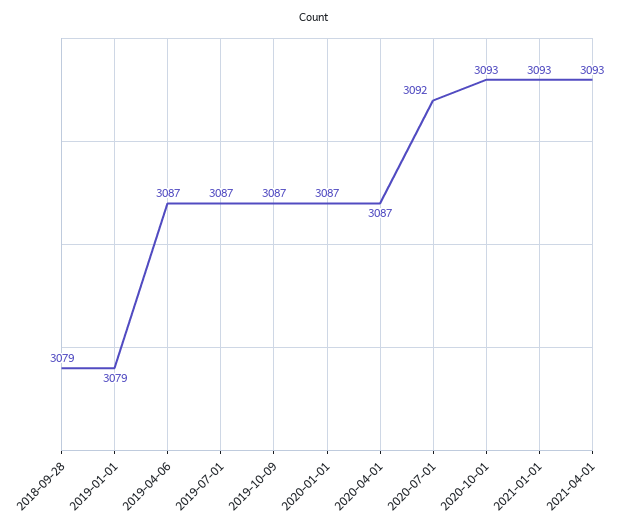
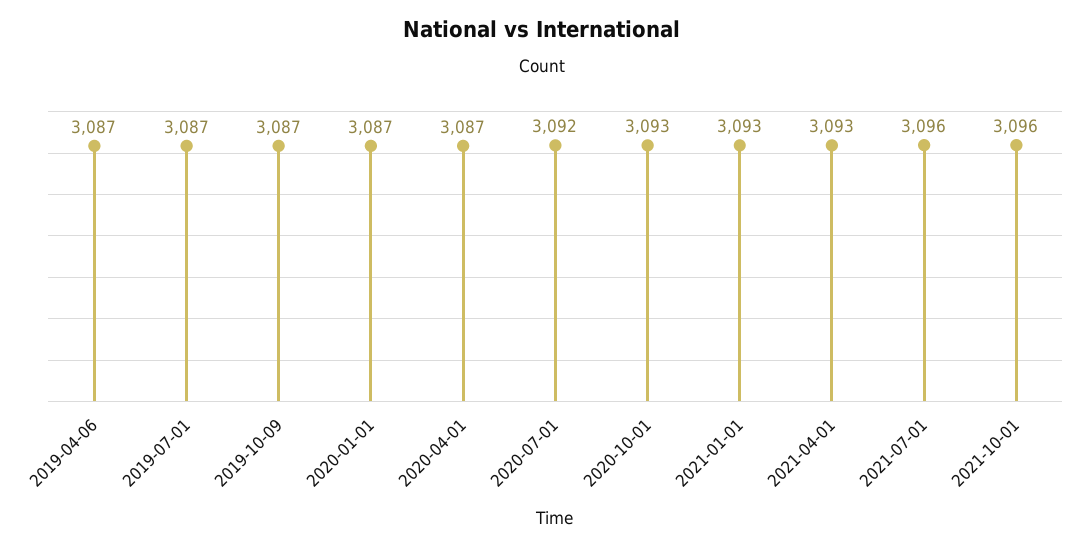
2018-09-28: 3079 -> none
2019-01-01: 3079 -> none
2021-07-01: none -> 3096
2021-10-01: none -> 3096

